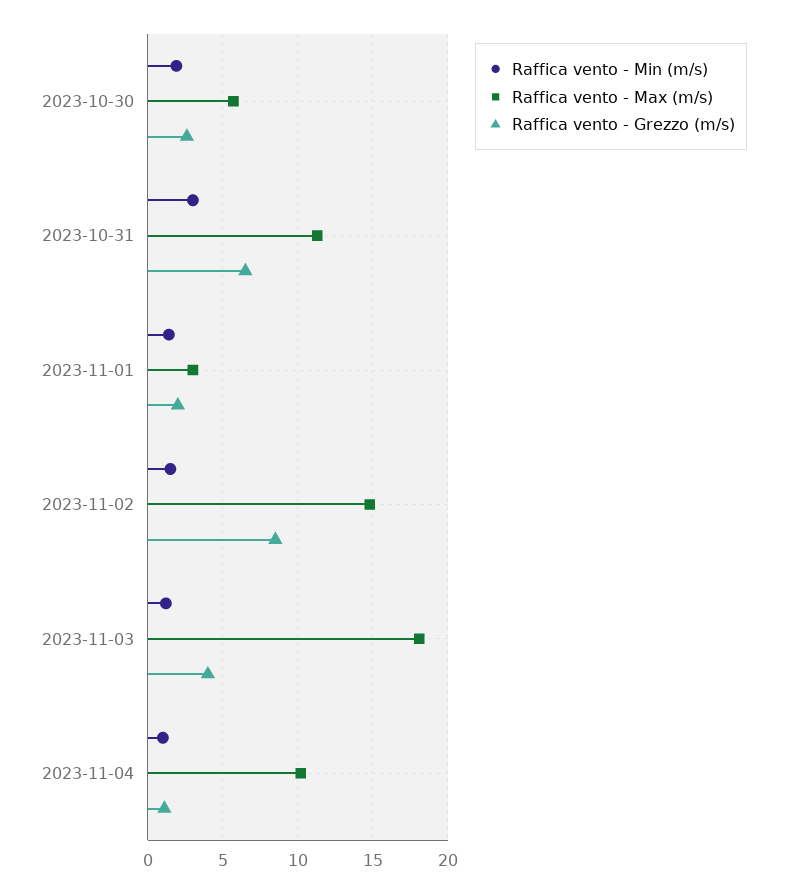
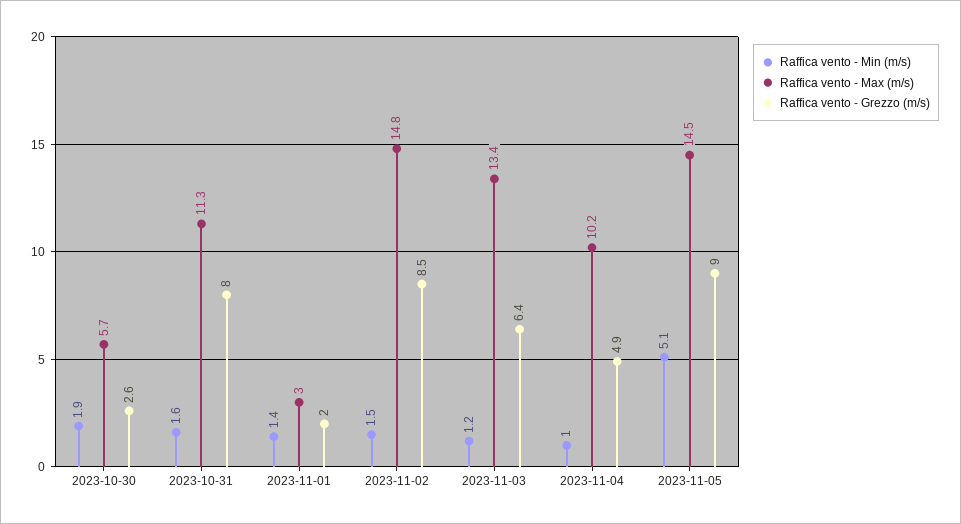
Raffica vento - Min (m/s), 2023-10-31: 3 -> 1.6
Raffica vento - Grezzo (m/s), 2023-10-31: 6.5 -> 8
Raffica vento - Max (m/s), 2023-11-03: 18 -> 13.4
Raffica vento - Grezzo (m/s), 2023-11-03: 4 -> 6.4
Raffica vento - Grezzo (m/s), 2023-11-04: 1 -> 4.9
Raffica vento - Min (m/s), 2023-11-05: none -> 5.1
Raffica vento - Max (m/s), 2023-11-05: none -> 14.5
Raffica vento - Grezzo (m/s), 2023-11-05: none -> 9

